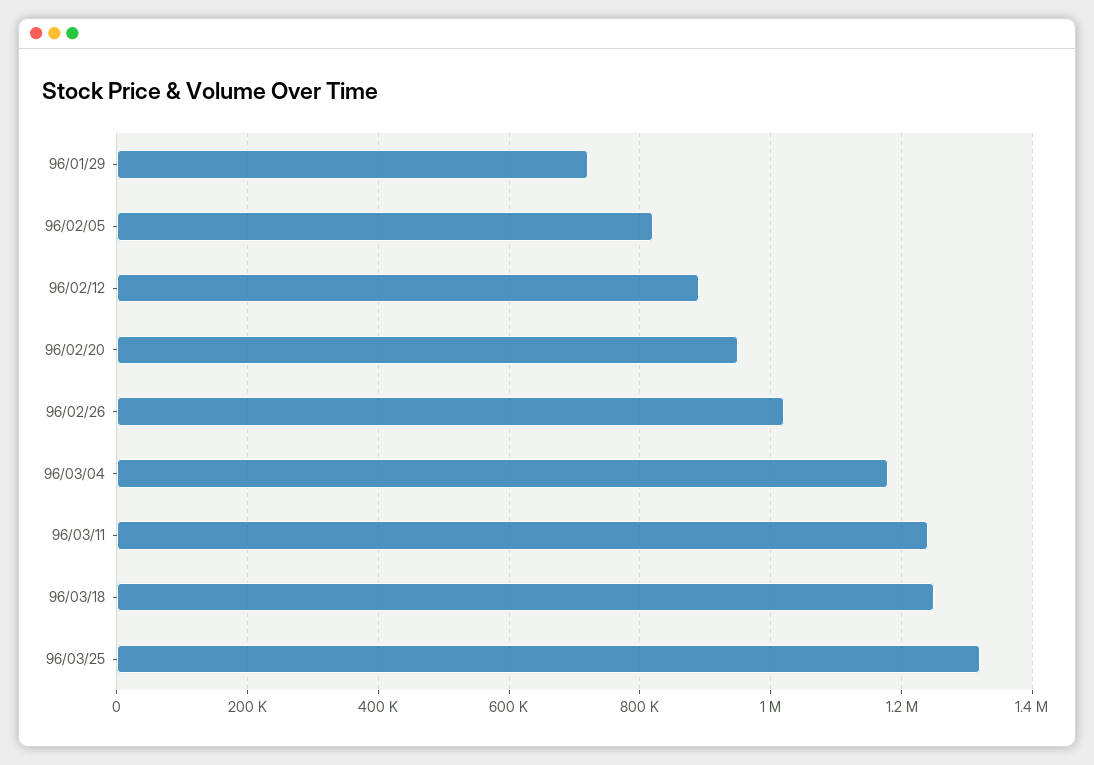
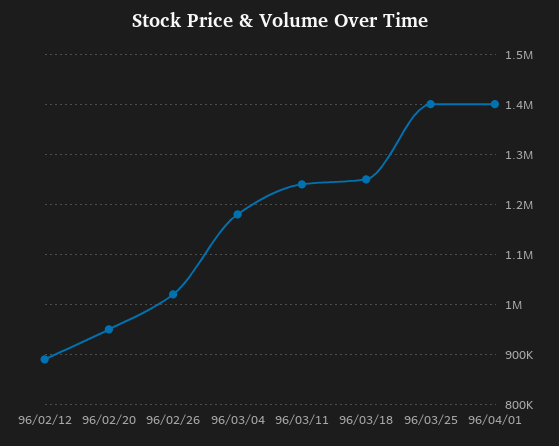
96/01/29: 720000 -> none
96/02/05: 820000 -> none
96/03/25: 1320000 -> 1400000
96/04/01: none -> 1400000

